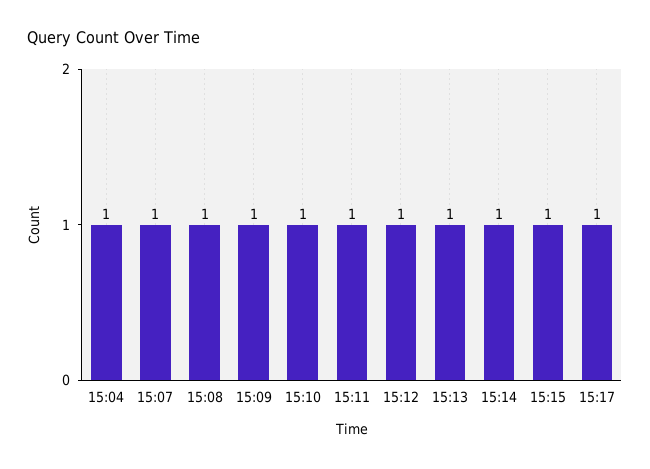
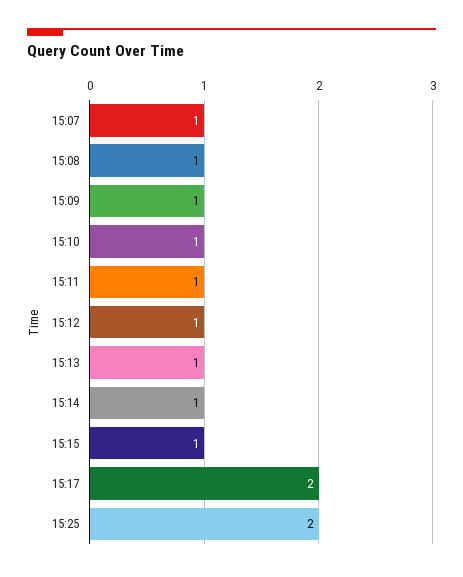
15:04: 1 -> none
15:17: 1 -> 2
15:25: none -> 2

